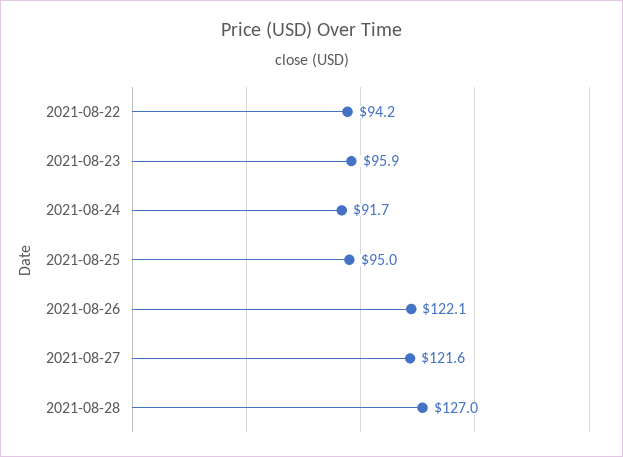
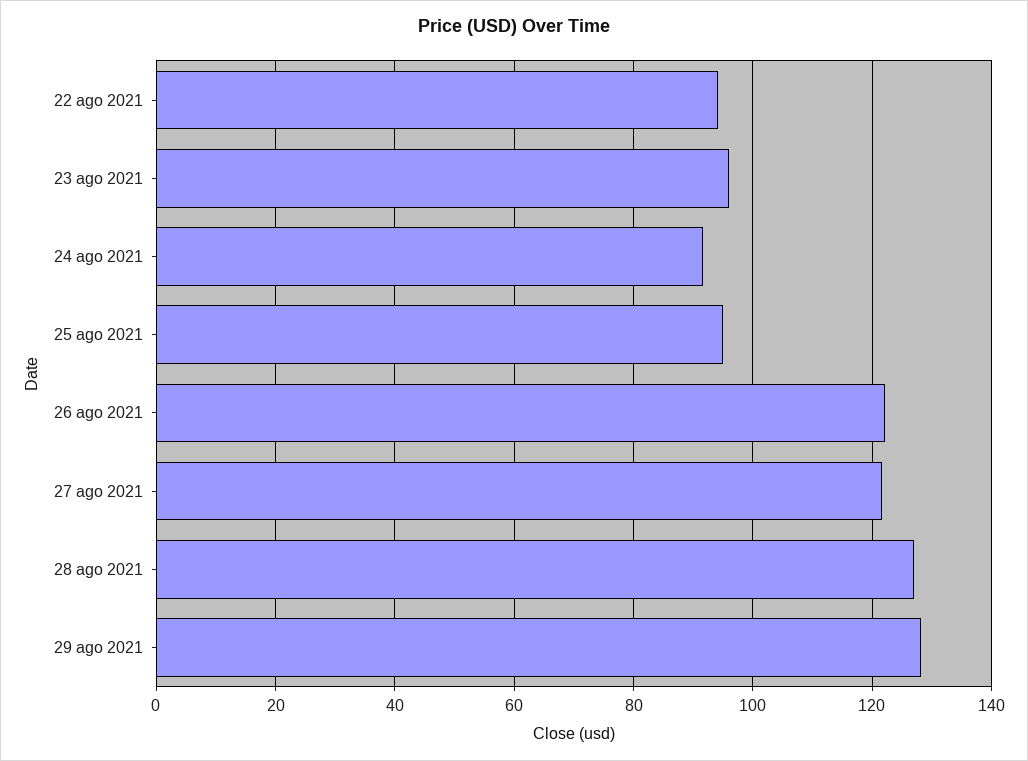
29 ago 2021: none -> 128

